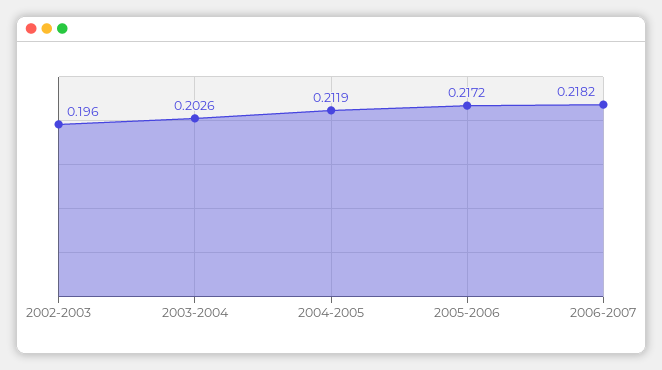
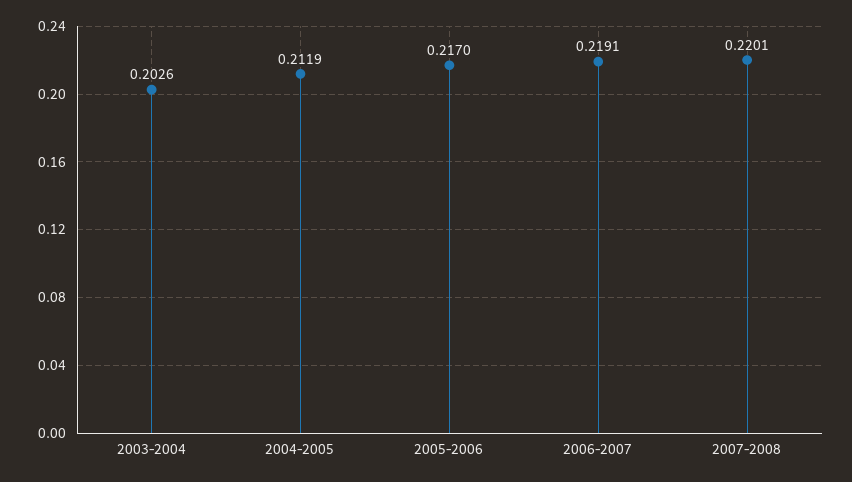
2002-2003: 0.196 -> none
2005-2006: 0.2172 -> 0.217
2006-2007: 0.2182 -> 0.2191
2007-2008: none -> 0.2201

